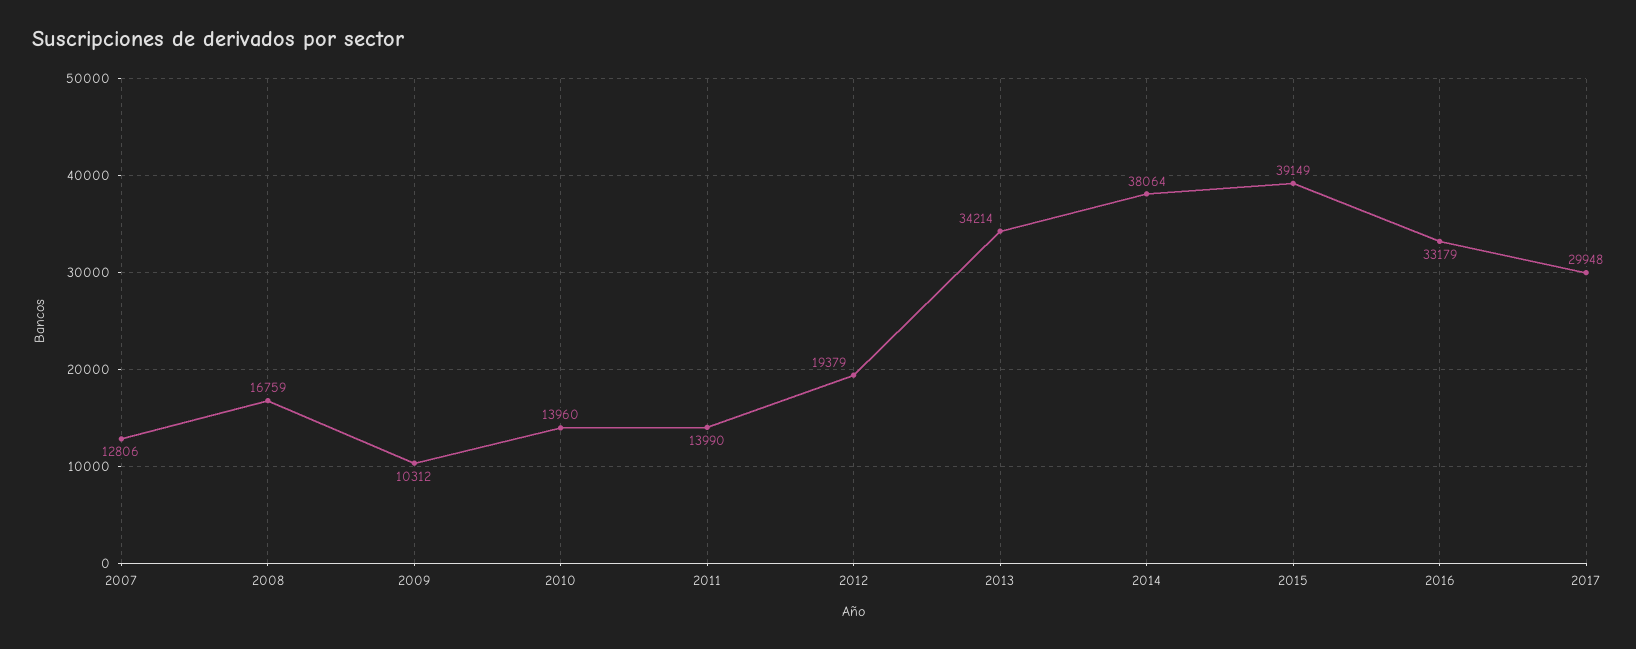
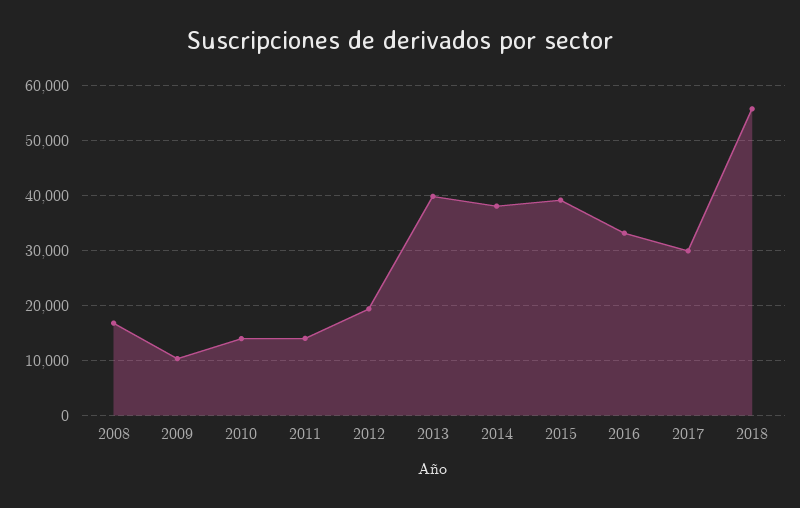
2007: 12806 -> none
2013: 34214 -> 40000
2018: none -> 56000

